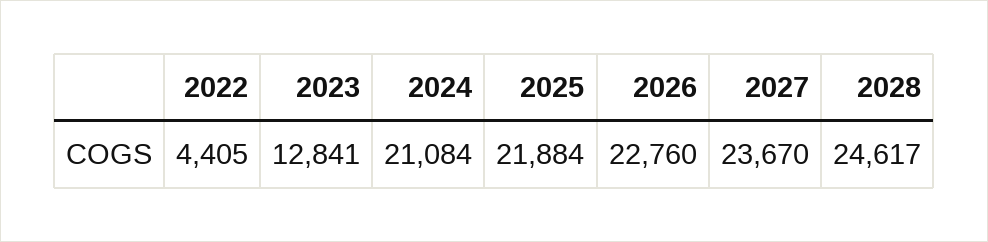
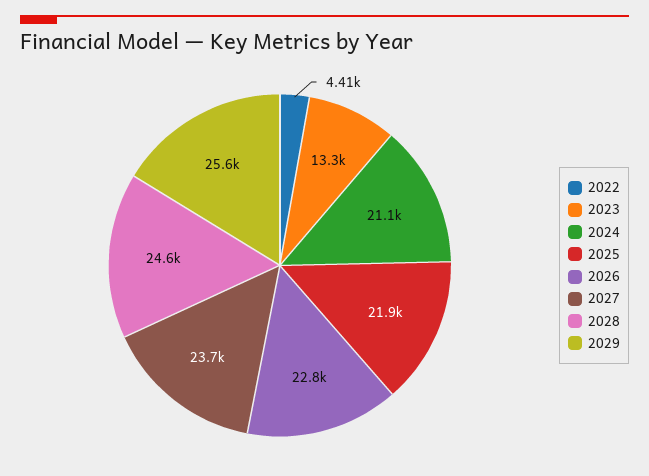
2023: 12841 -> 13300
2029: none -> 25600

